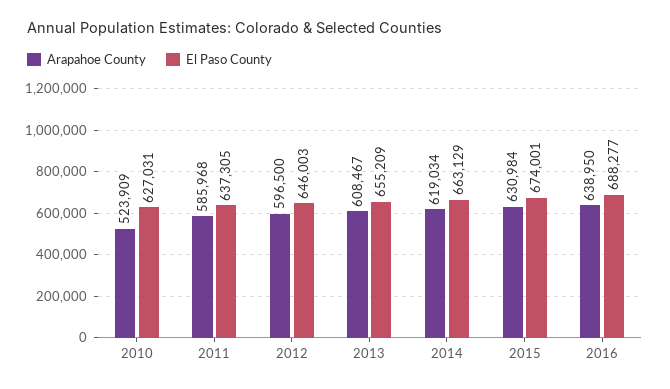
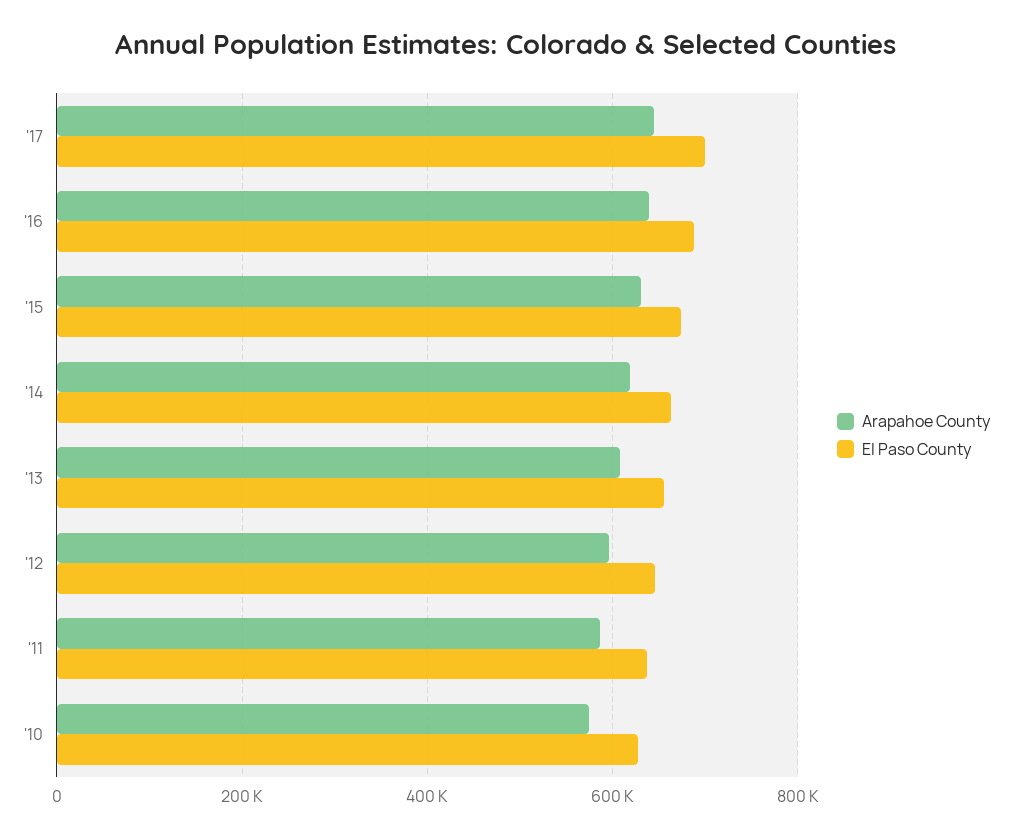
Arapahoe County, 2010: 523909 -> 580000
Arapahoe County, '17: none -> 640000
El Paso County, '17: none -> 700000

